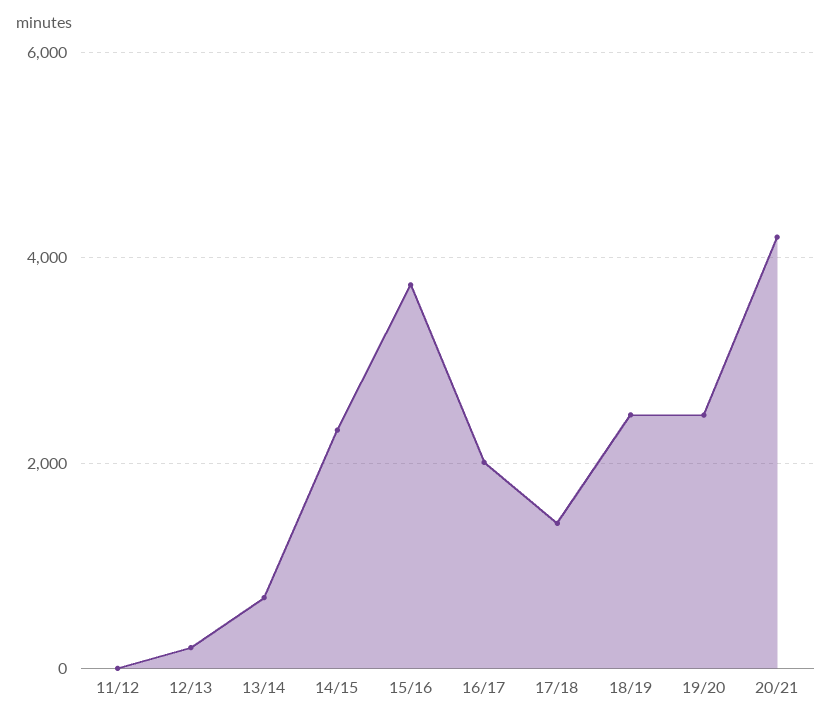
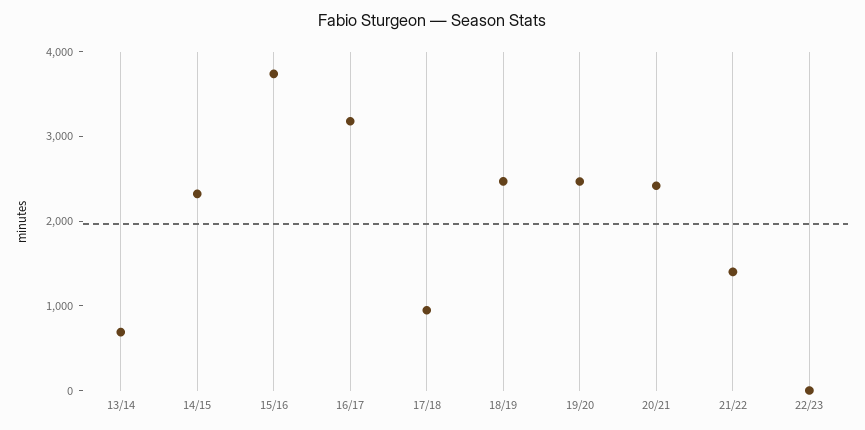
11/12: 0 -> none
12/13: 200 -> none
16/17: 2000 -> 3200
17/18: 1400 -> 1000
20/21: 4200 -> 2400
21/22: none -> 1400
22/23: none -> 0

